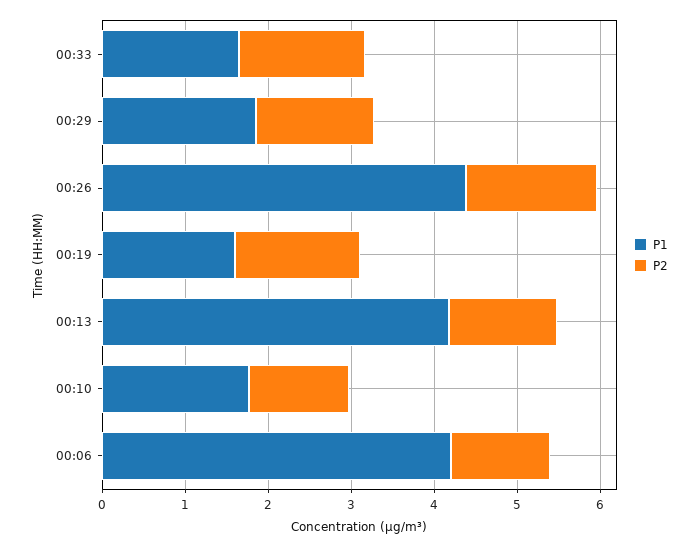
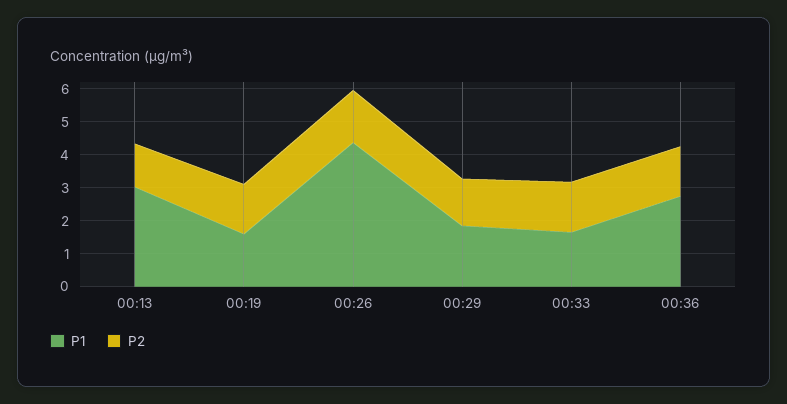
P1, 00:13: 4.2 -> 3
P1, 00:10: 1.8 -> none
P2, 00:10: 1.2 -> none
P1, 00:06: 4.2 -> none
P2, 00:06: 1.2 -> none
P1, 00:36: none -> 2.75
P2, 00:36: none -> 1.5

